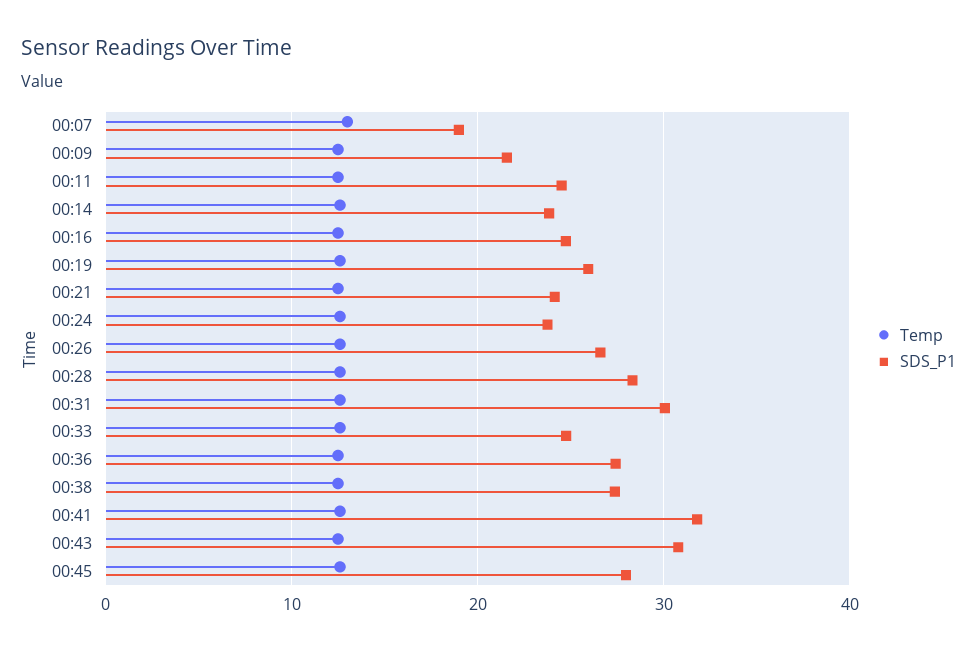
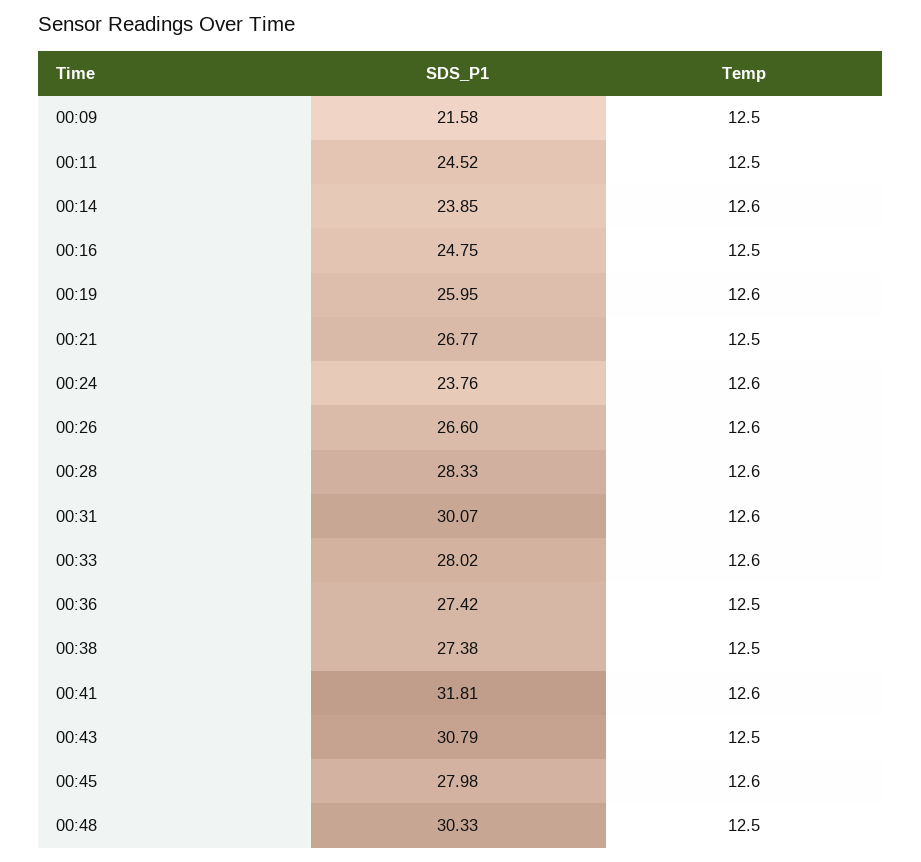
Temp, 00:07: 13 -> none
SDS_P1, 00:07: 19 -> none
SDS_P1, 00:21: 24 -> 26.77
SDS_P1, 00:33: 25 -> 28.02
SDS_P1, 00:48: none -> 30.33
Temp, 00:48: none -> 12.5

